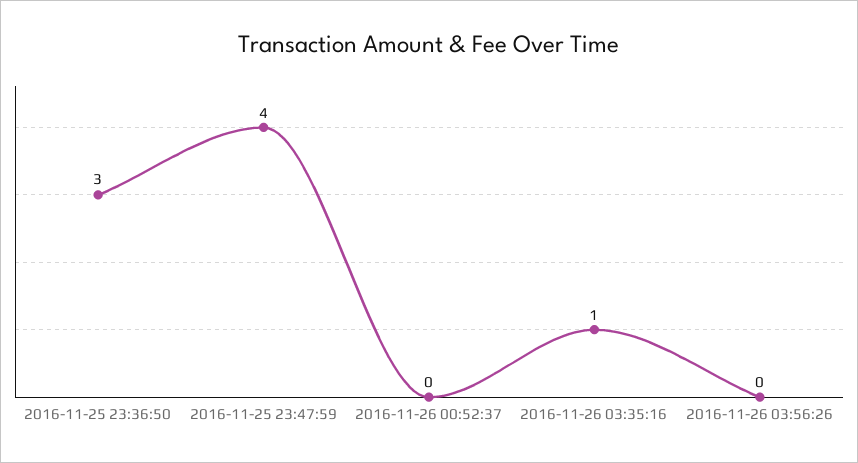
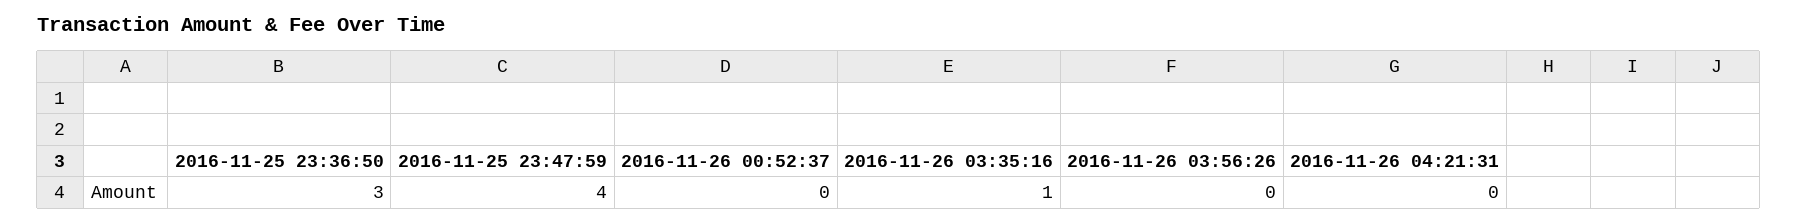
2016-11-26 04:21:31: none -> 0

